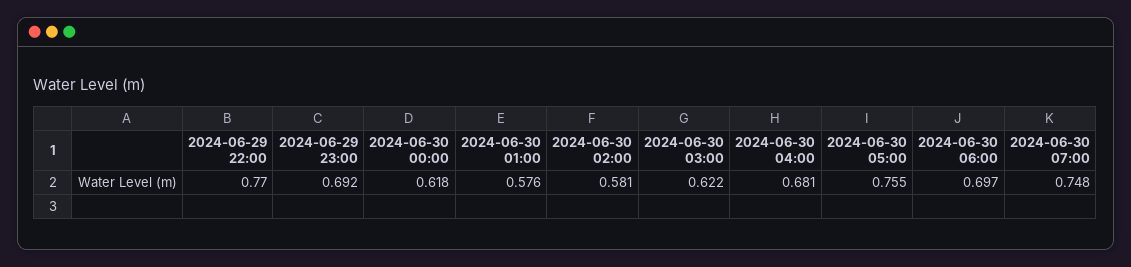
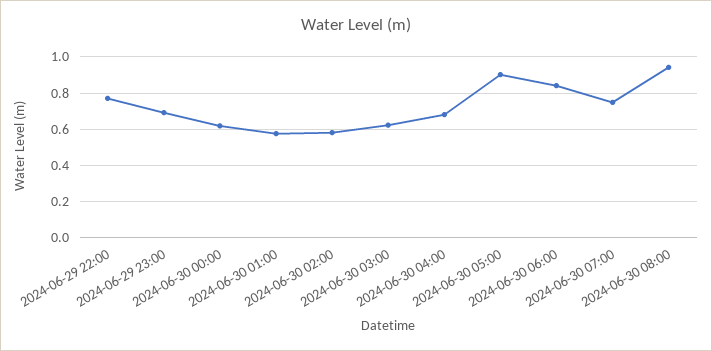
2024-06-30 05:00: 0.755 -> 0.9
2024-06-30 06:00: 0.697 -> 0.85
2024-06-30 08:00: none -> 0.95

